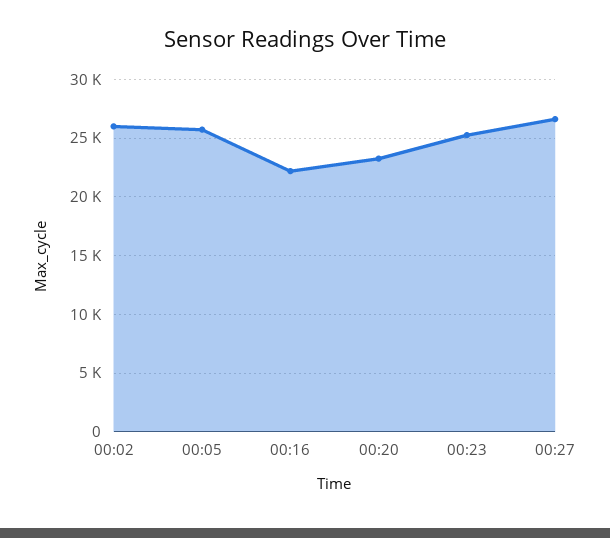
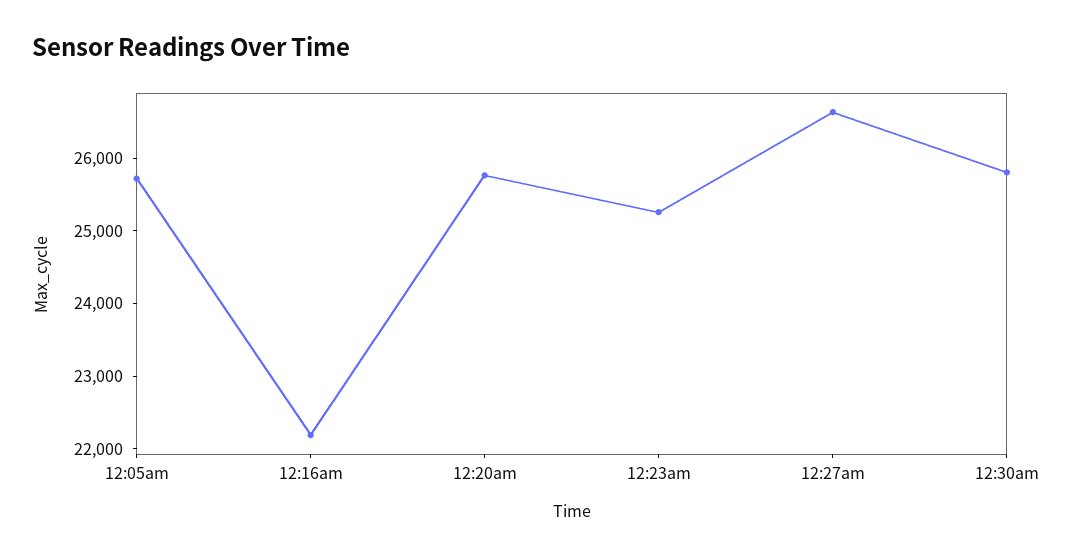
00:02: 26000 -> none
00:20: 23000 -> 25800
12:30am: none -> 25800

